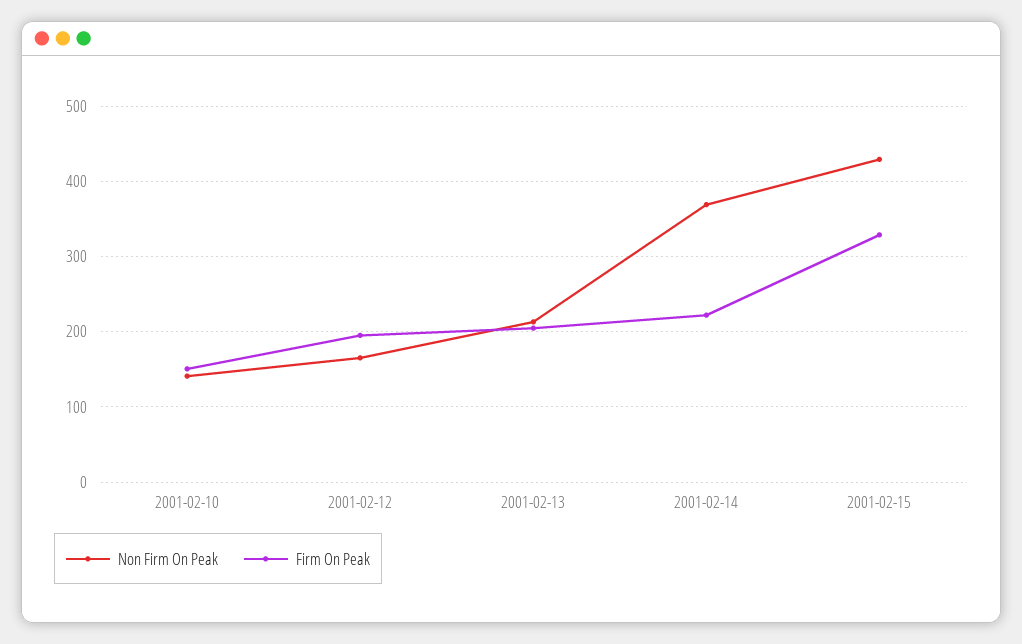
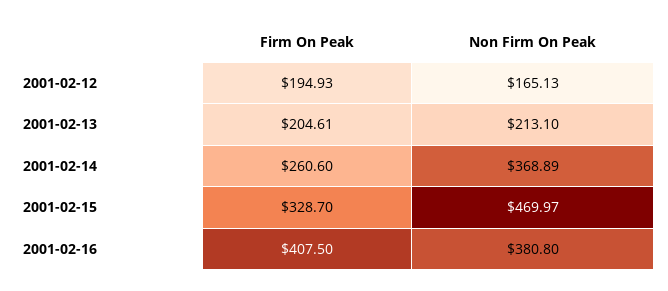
Non Firm On Peak, 2001-02-10: 140 -> none
Firm On Peak, 2001-02-10: 150 -> none
Firm On Peak, 2001-02-14: 220 -> 260.6
Non Firm On Peak, 2001-02-15: 430 -> 469.97
Firm On Peak, 2001-02-16: none -> 407.5
Non Firm On Peak, 2001-02-16: none -> 380.8

